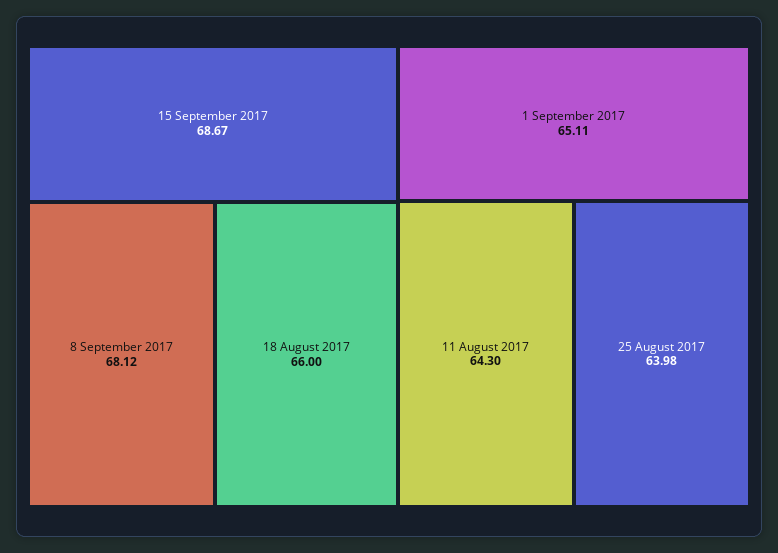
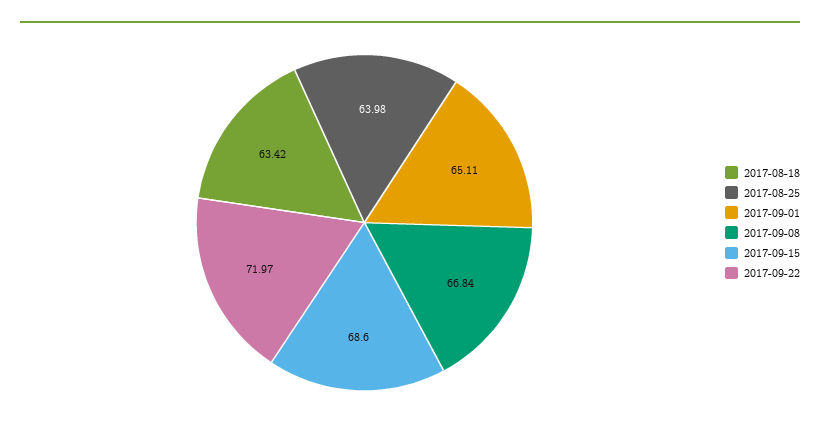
15 September 2017: 68.67 -> 68.6
8 September 2017: 68.12 -> 66.84
18 August 2017: 66 -> 63.42
11 August 2017: 64.3 -> none
2017-09-22: none -> 71.97

